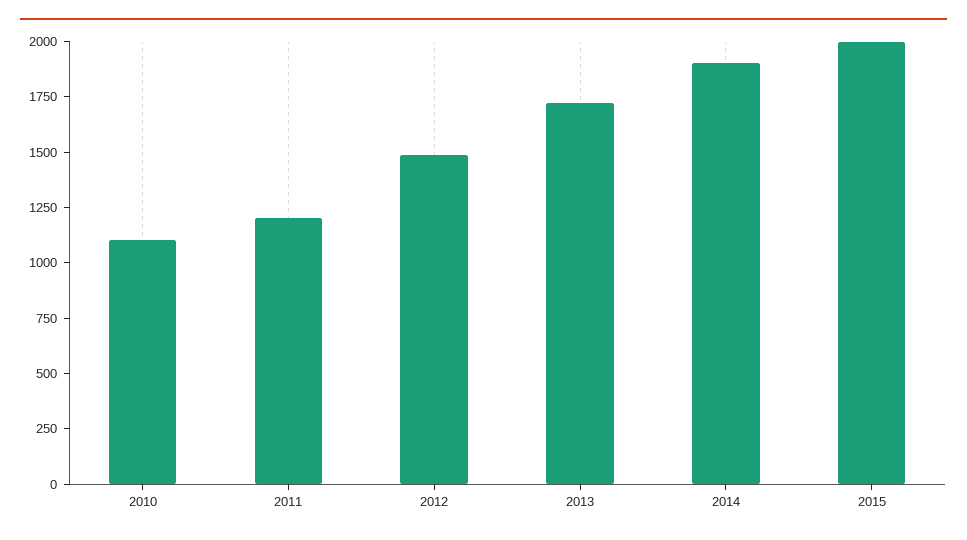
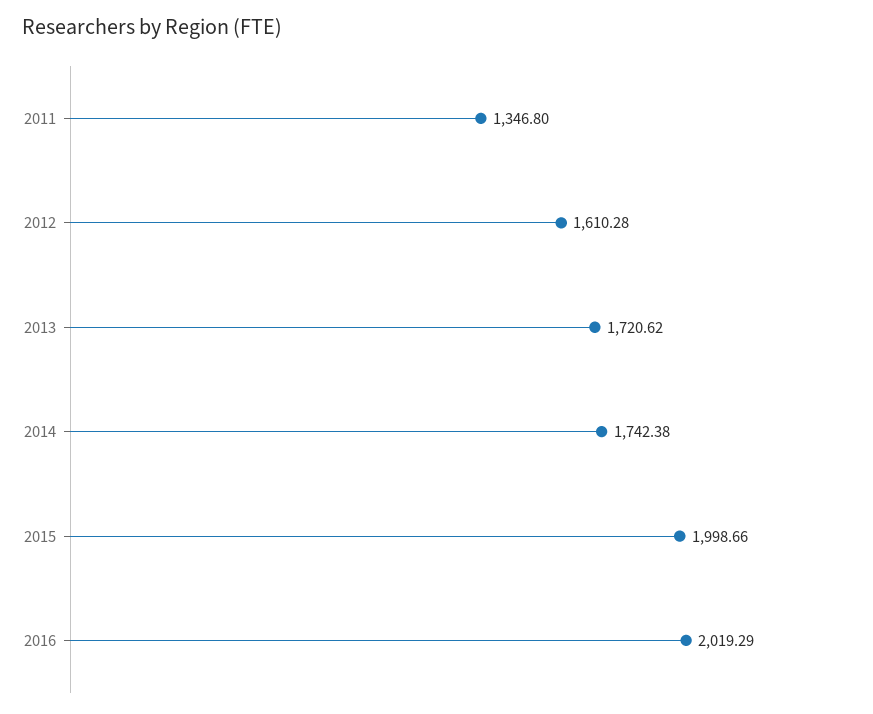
2010: 1100 -> none
2011: 1200 -> 1346.8
2012: 1500 -> 1610.28
2014: 1900 -> 1742.38
2016: none -> 2019.29

